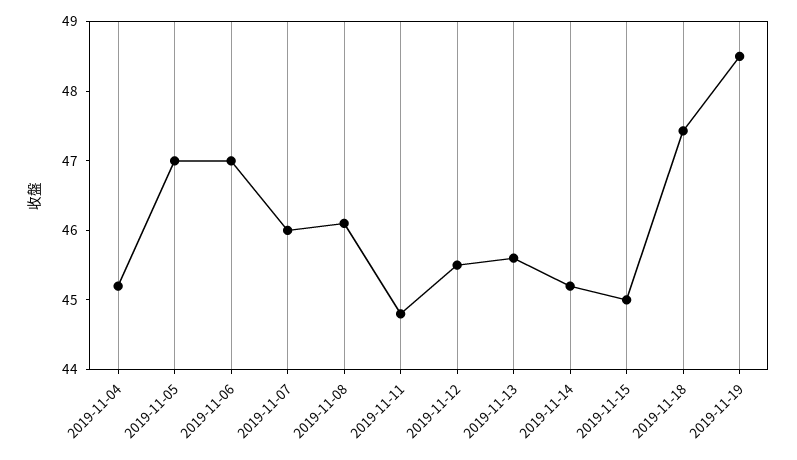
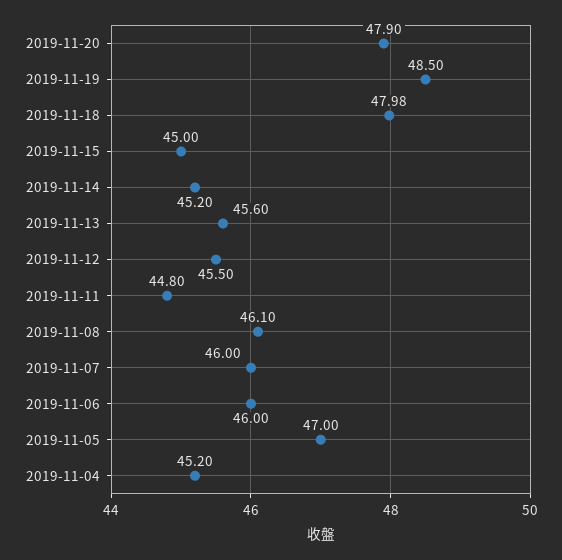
2019-11-06: 47 -> 46
2019-11-18: 47.4 -> 47.98
2019-11-20: none -> 47.9

